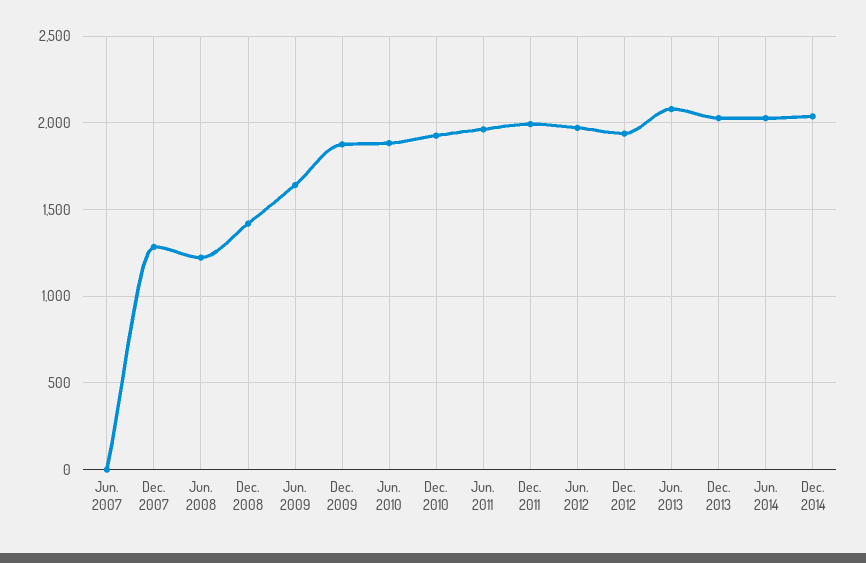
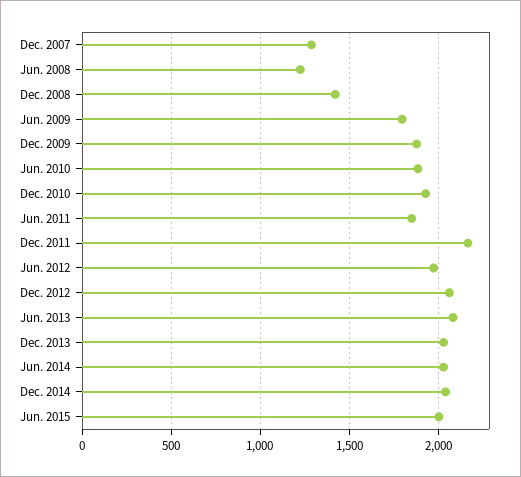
Jun. 2007: 0 -> none
Jun. 2009: 1650 -> 1800
Jun. 2011: 1950 -> 1850
Dec. 2011: 2000 -> 2150
Dec. 2012: 1950 -> 2050
Jun. 2015: none -> 2000

